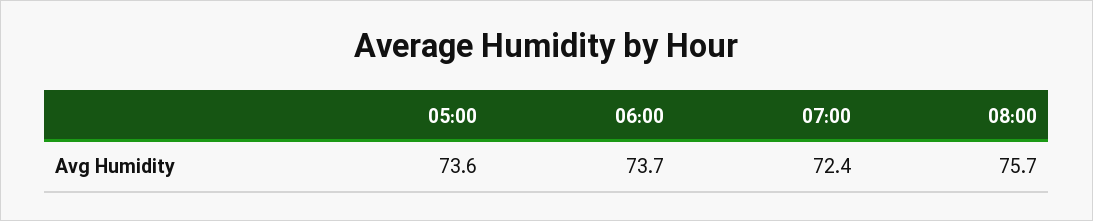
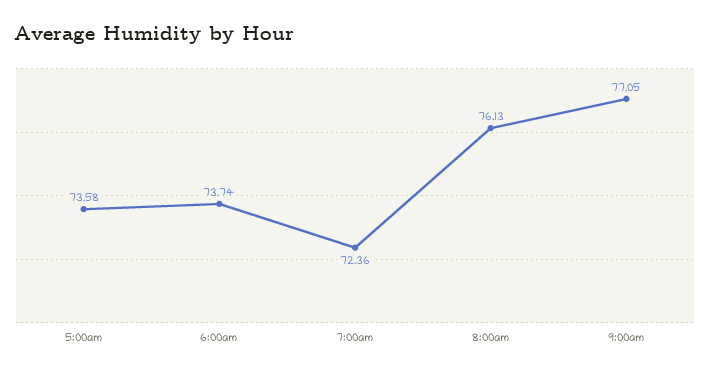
08:00: 75.7 -> 76.13
9:00am: none -> 77.05

